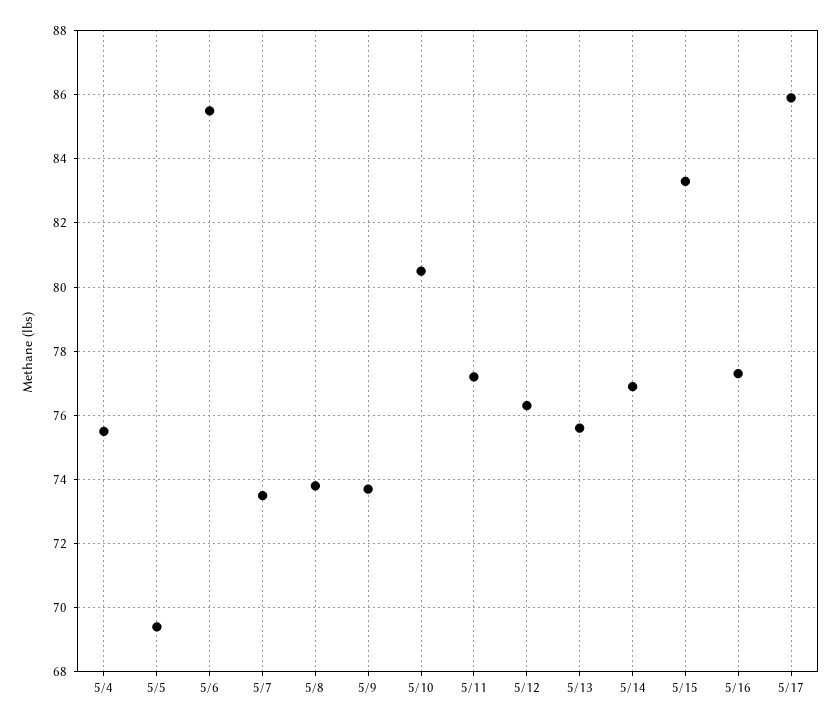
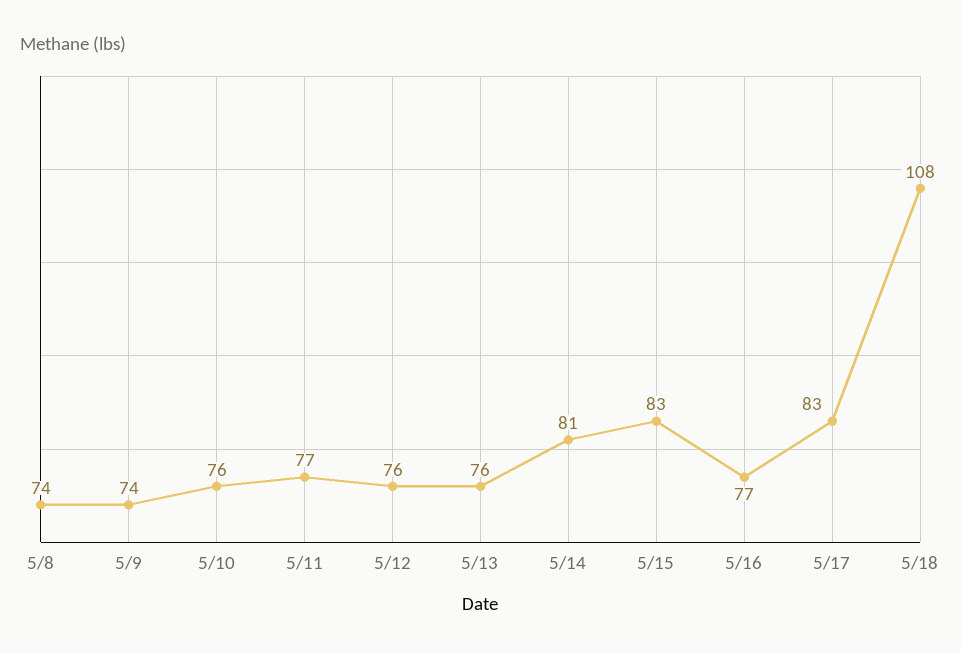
5/4: 75.5 -> none
5/5: 69.5 -> none
5/6: 85.5 -> none
5/7: 73.5 -> none
5/10: 80.5 -> 76
5/14: 77 -> 81
5/17: 86 -> 83
5/18: none -> 108

